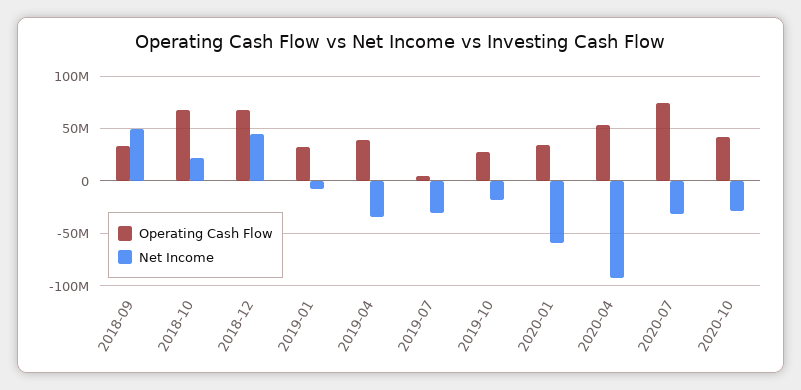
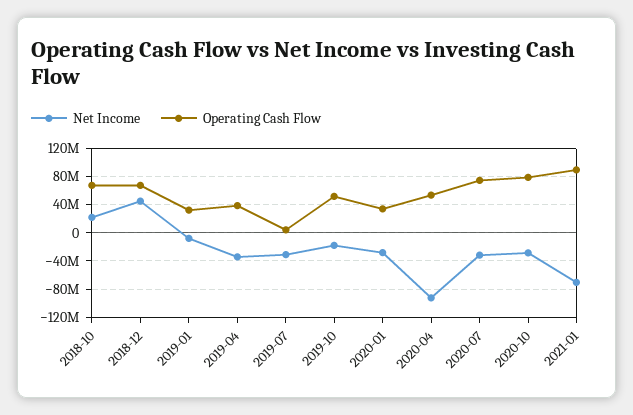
Operating Cash Flow, 2018-09: 30000000 -> none
Net Income, 2018-09: 50000000 -> none
Operating Cash Flow, 2019-10: 30000000 -> 50000000
Net Income, 2020-01: -60000000 -> -30000000
Operating Cash Flow, 2020-10: 40000000 -> 80000000
Net Income, 2021-01: none -> -70000000
Operating Cash Flow, 2021-01: none -> 90000000

